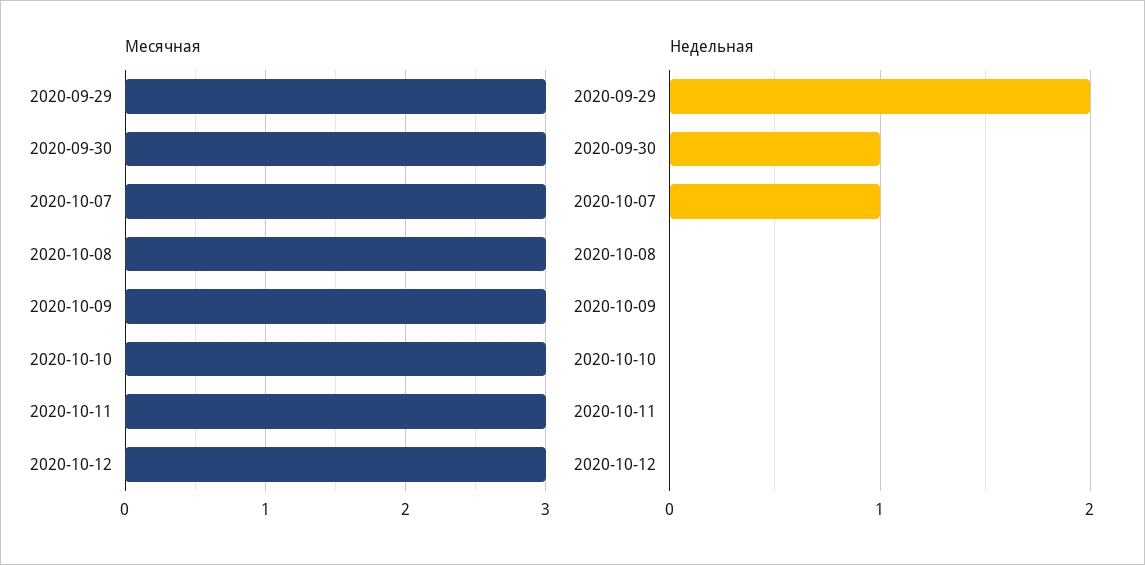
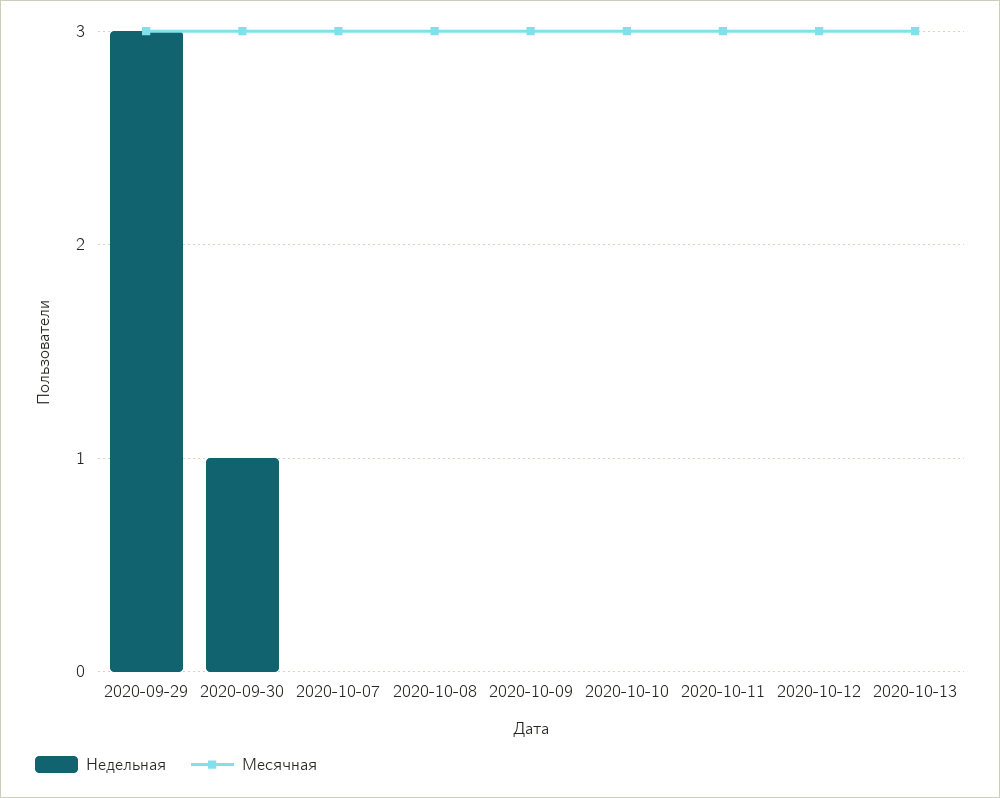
Недельная, 2020-09-29: 2 -> 3
Недельная, 2020-10-07: 1 -> 0
Недельная, 2020-10-13: none -> 0
Месячная, 2020-10-13: none -> 3

